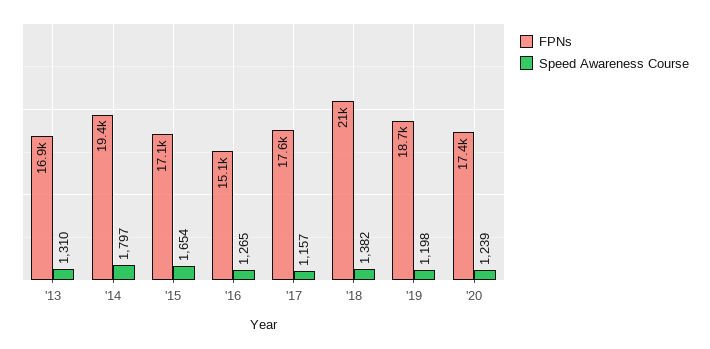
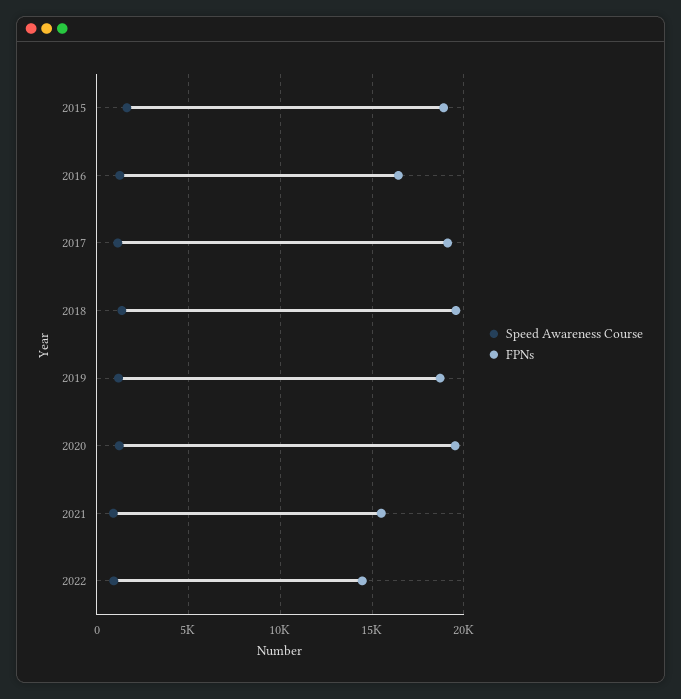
FPNs, '13: 16900 -> none
Speed Awareness Course, '13: 1310 -> none
FPNs, '14: 19400 -> none
Speed Awareness Course, '14: 1797 -> none
FPNs, '15: 17100 -> 19000
FPNs, '16: 15100 -> 16500
FPNs, '17: 17600 -> 19000
FPNs, '18: 21000 -> 19500
FPNs, '20: 17400 -> 19500
Speed Awareness Course, 2021: none -> 1000
FPNs, 2021: none -> 15500
Speed Awareness Course, 2022: none -> 1000
FPNs, 2022: none -> 14500

